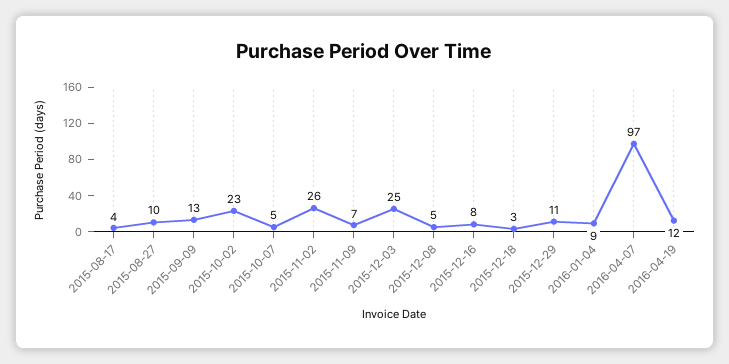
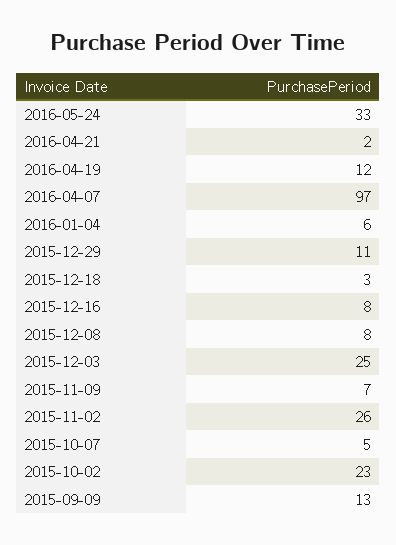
2015-08-17: 4 -> none
2015-08-27: 10 -> none
2015-12-08: 5 -> 8
2016-01-04: 9 -> 6
2016-05-24: none -> 33
2016-04-21: none -> 2

